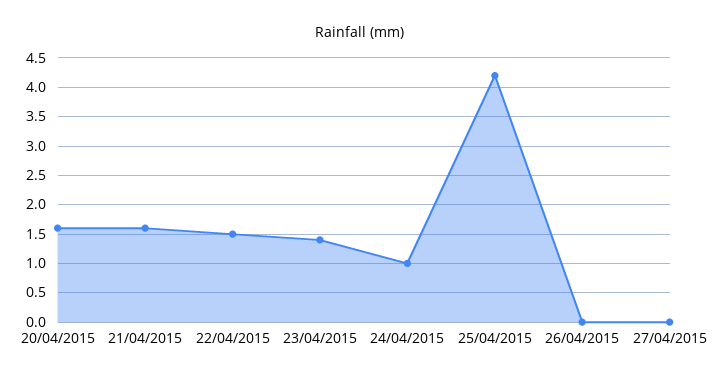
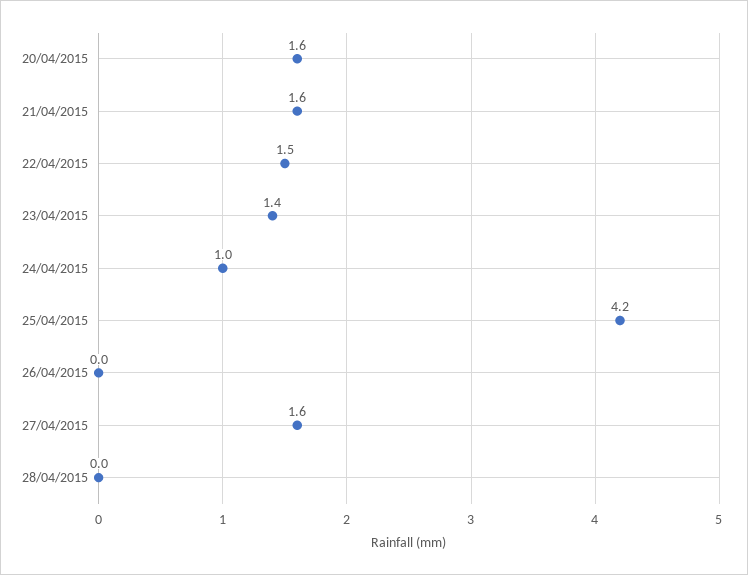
27/04/2015: 0 -> 1.6
28/04/2015: none -> 0

